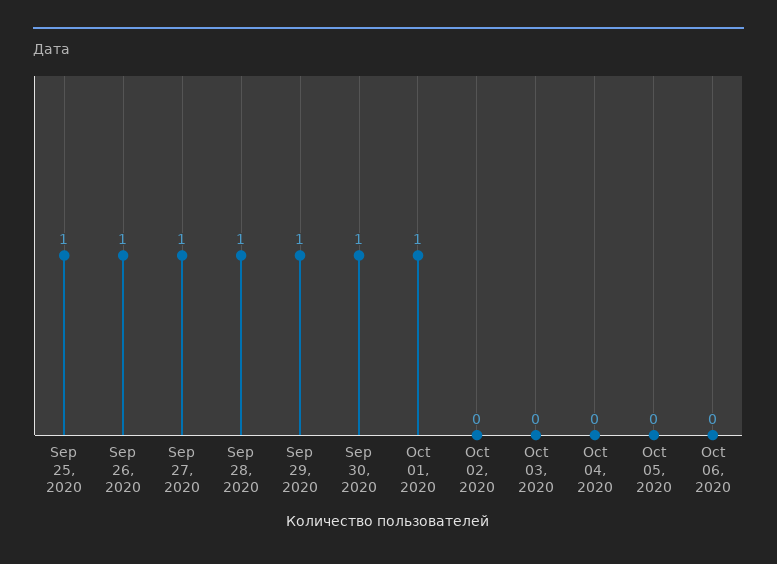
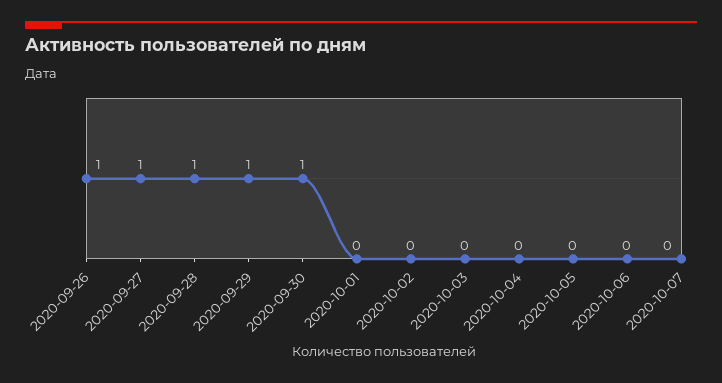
Sep 25, 2020: 1 -> none
Oct 01, 2020: 1 -> 0
2020-10-07: none -> 0

